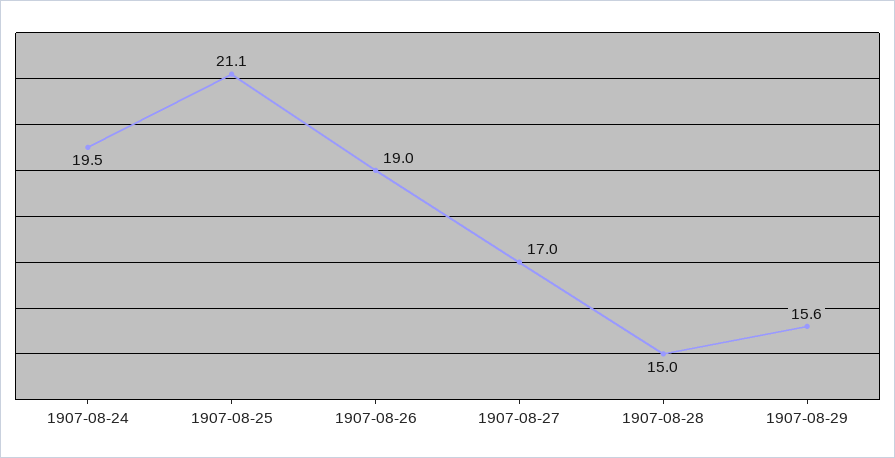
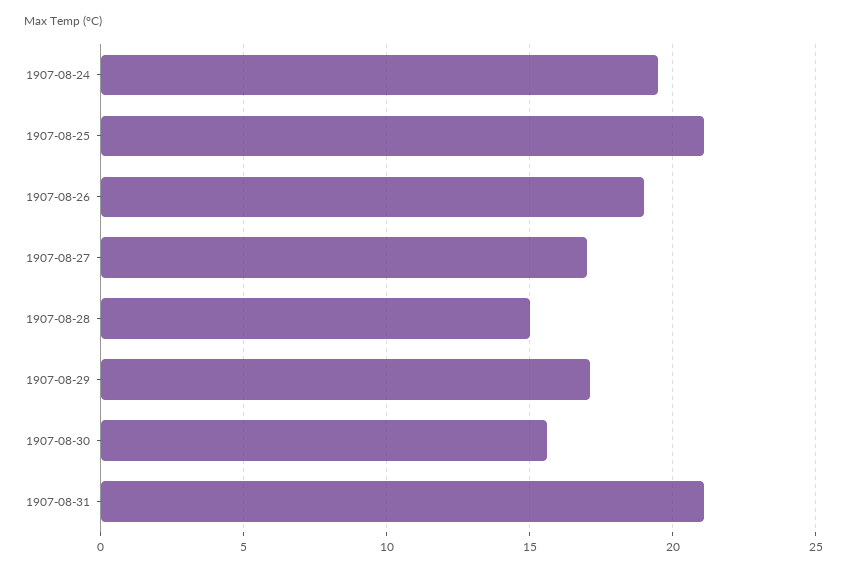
1907-08-29: 15.6 -> 17
1907-08-30: none -> 15.5
1907-08-31: none -> 21

